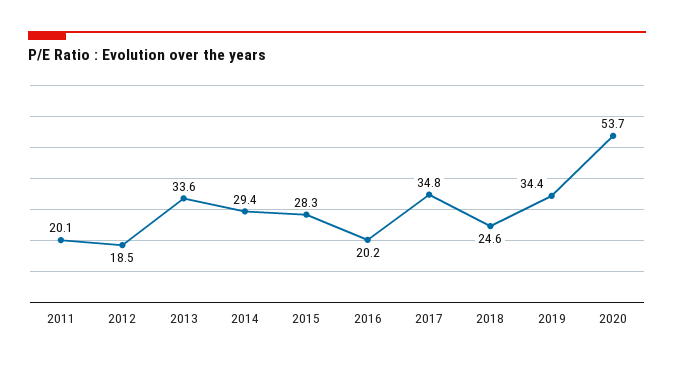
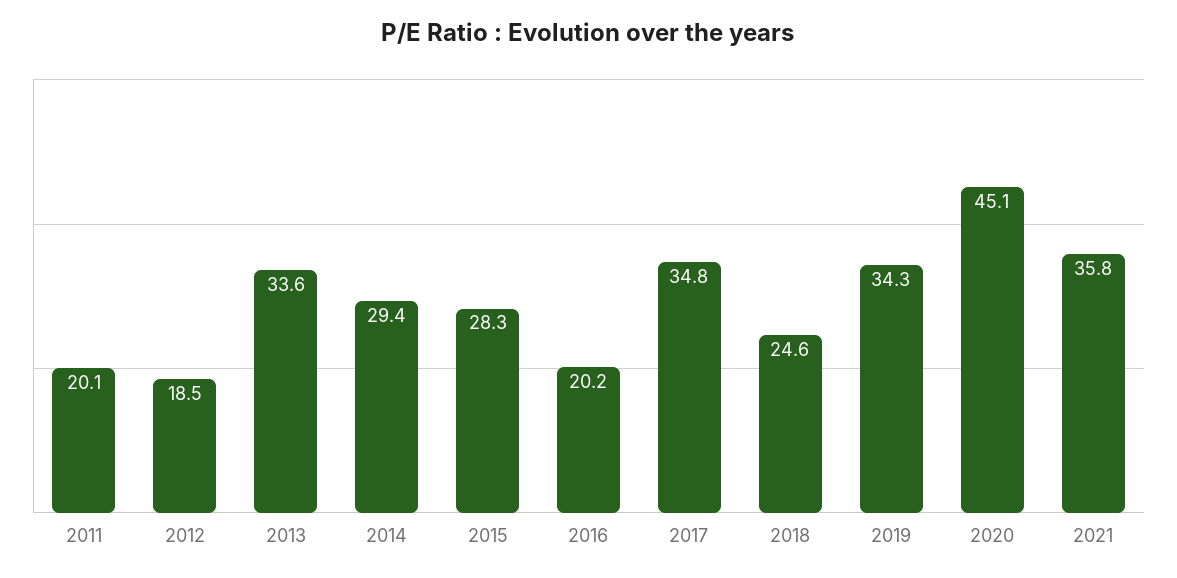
2019: 34.4 -> 34.3
2020: 53.7 -> 45.1
2021: none -> 35.8

